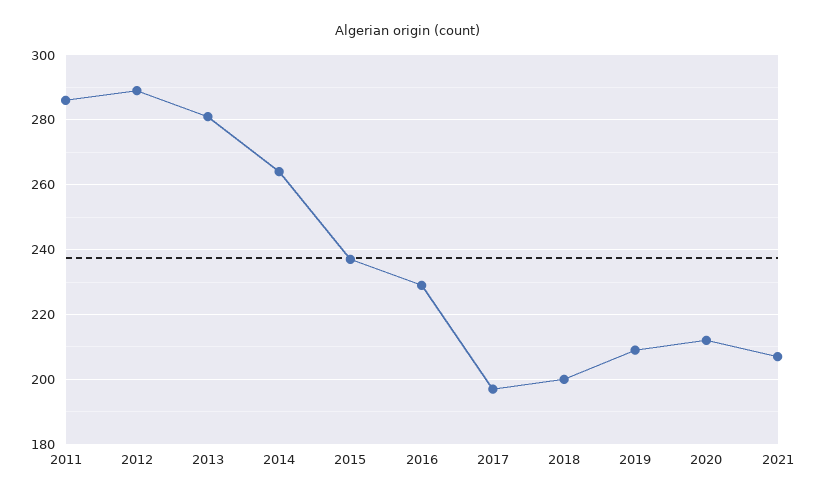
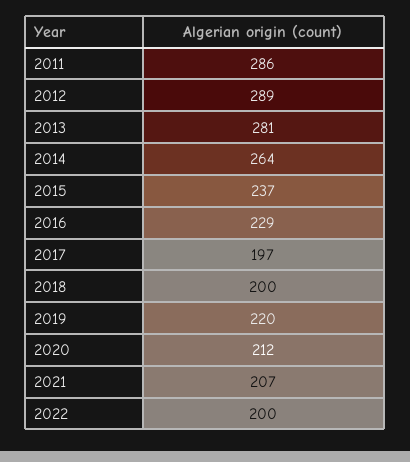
2019: 210 -> 220
2022: none -> 200

